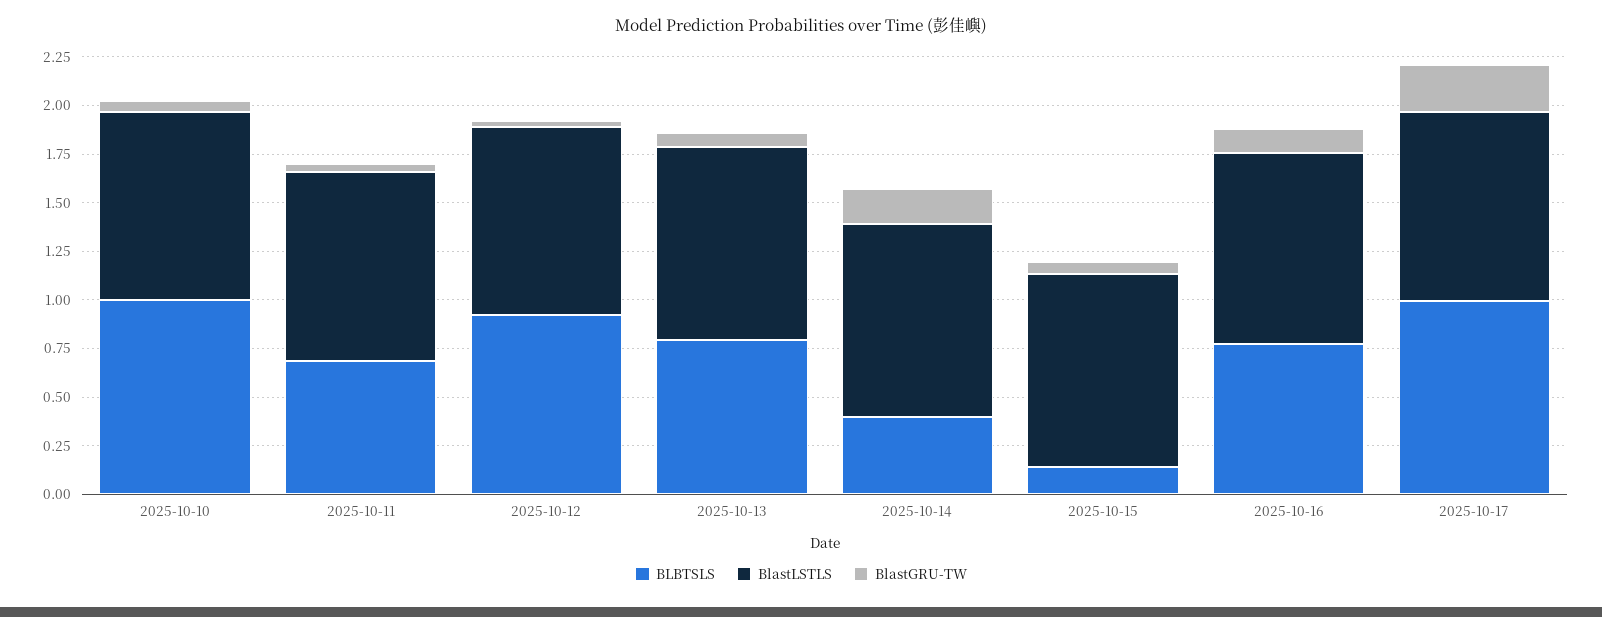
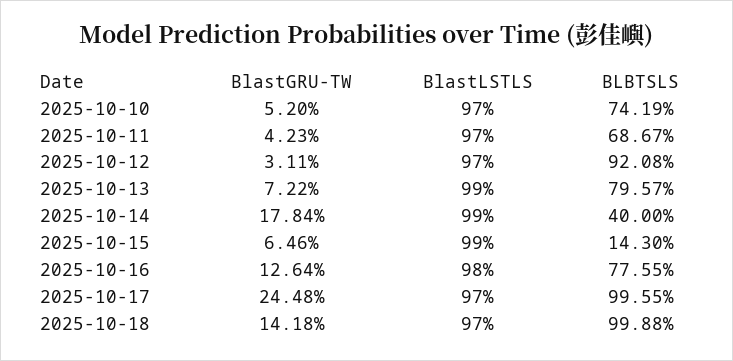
BLBTSLS, 2025-10-10: 1 -> 0.7419
BlastGRU-TW, 2025-10-18: none -> 0.1418
BlastLSTLS, 2025-10-18: none -> 0.97
BLBTSLS, 2025-10-18: none -> 0.9988

